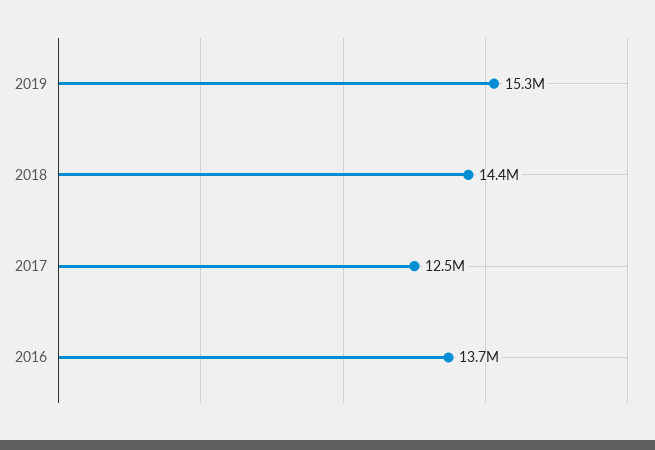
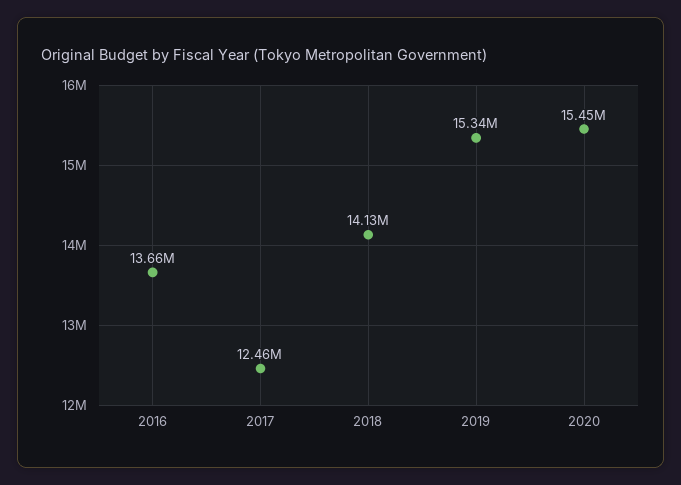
2018: 14400000 -> 14130000
2020: none -> 15450000

